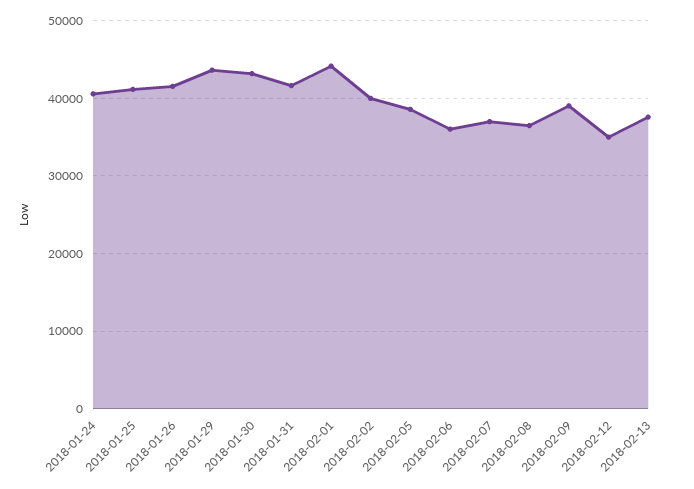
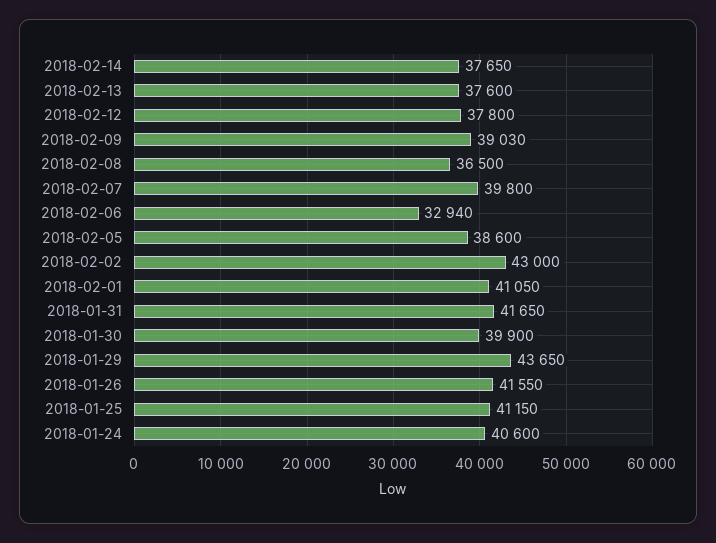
2018-01-30: 43000 -> 39900
2018-02-01: 44000 -> 41050
2018-02-02: 40000 -> 43000
2018-02-06: 36000 -> 32940
2018-02-07: 37000 -> 39800
2018-02-12: 35000 -> 37800
2018-02-14: none -> 37650

